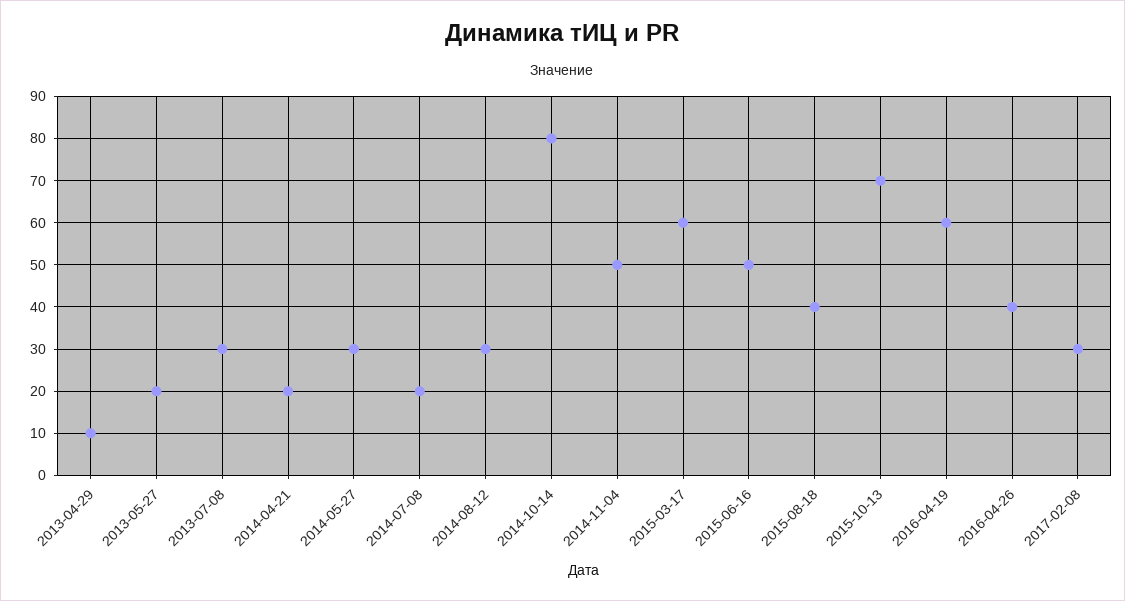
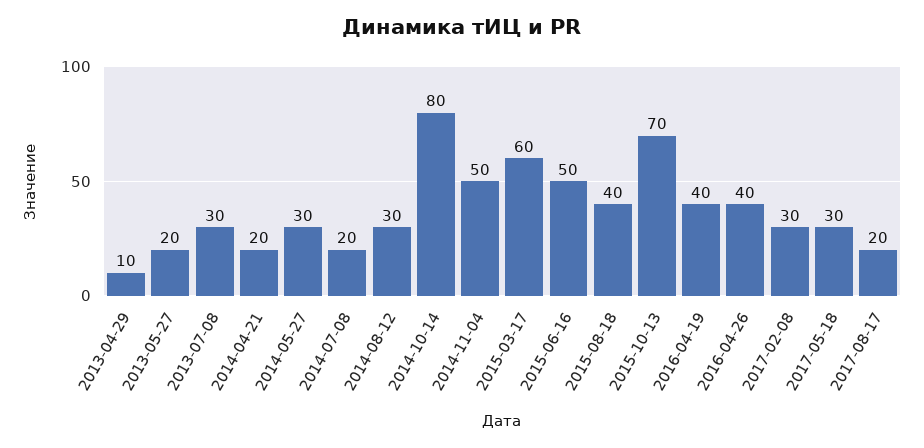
2016-04-19: 60 -> 40
2017-05-18: none -> 30
2017-08-17: none -> 20

